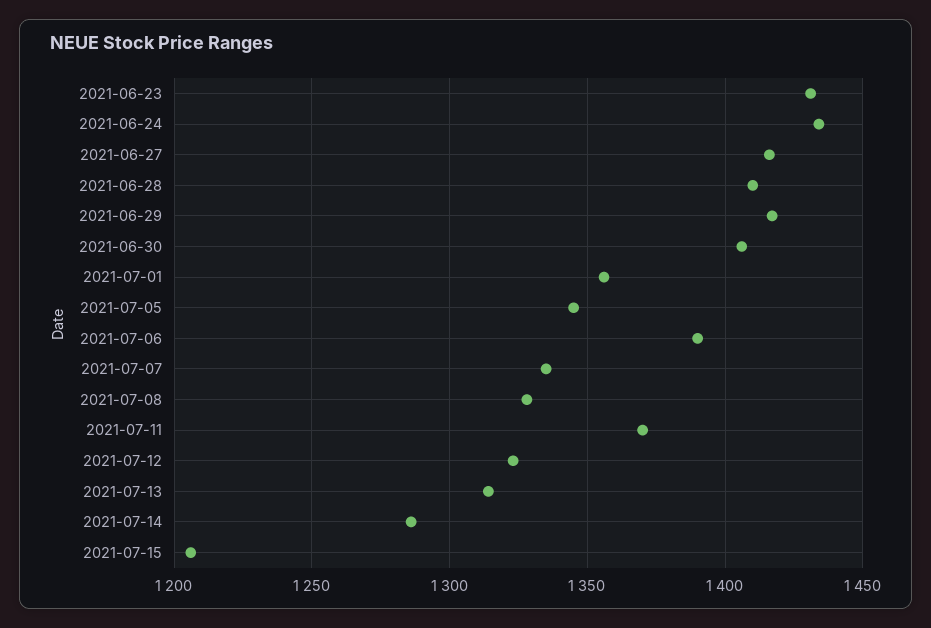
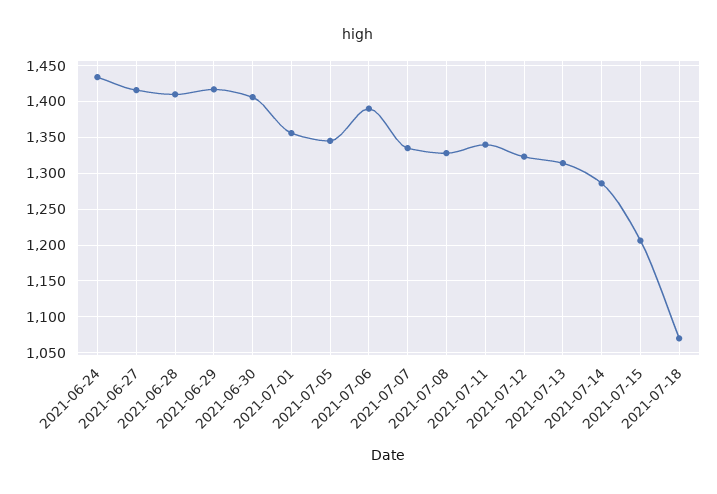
2021-06-23: 1430 -> none
2021-07-11: 1370 -> 1340
2021-07-18: none -> 1070

